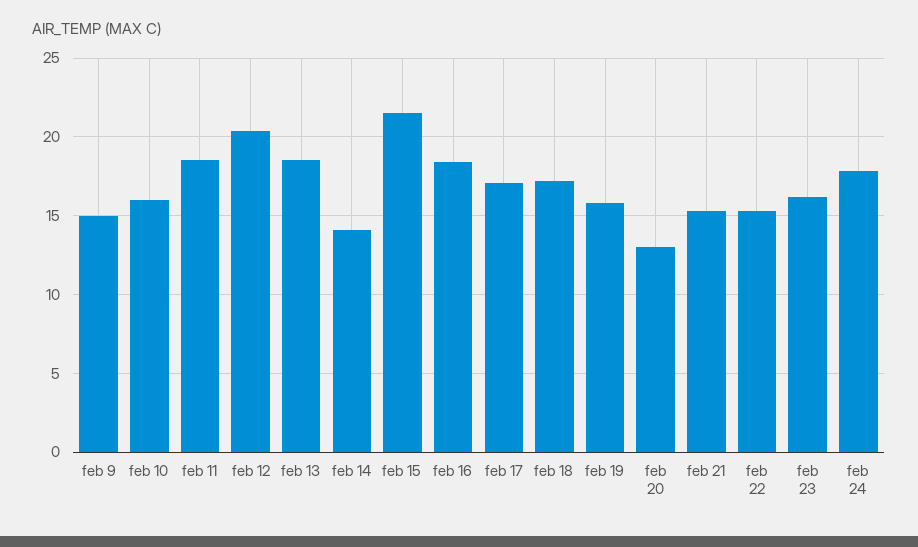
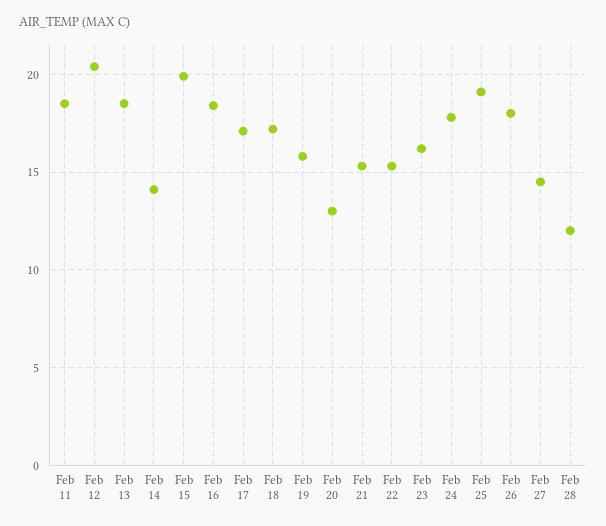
feb 9: 15 -> none
feb 10: 16 -> none
feb 15: 21.5 -> 20
Feb 25: none -> 19
Feb 26: none -> 18
Feb 27: none -> 14.5
Feb 28: none -> 12

